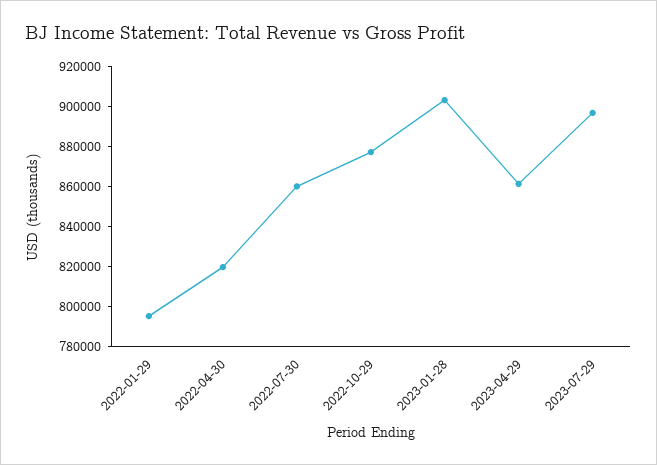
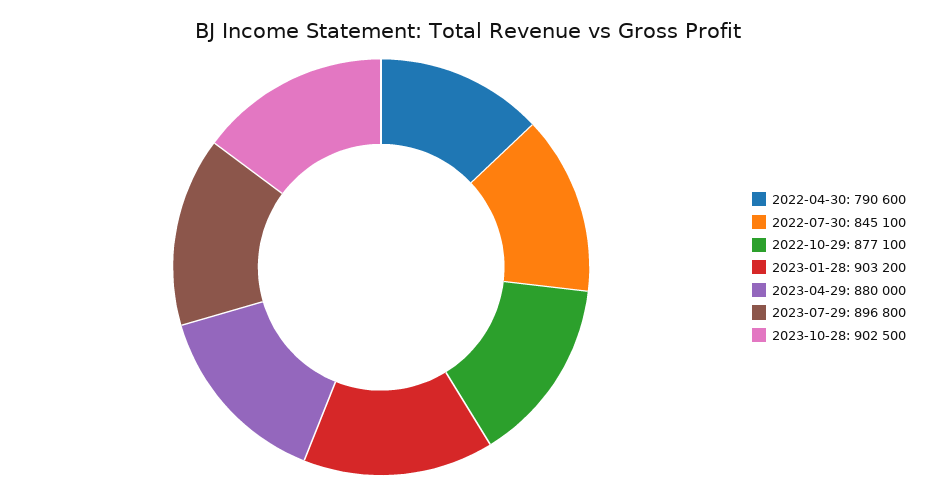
2022-01-29: 795000 -> none
2022-04-30: 820000 -> 790600
2022-07-30: 860000 -> 845100
2023-04-29: 860000 -> 880000
2023-10-28: none -> 902500

